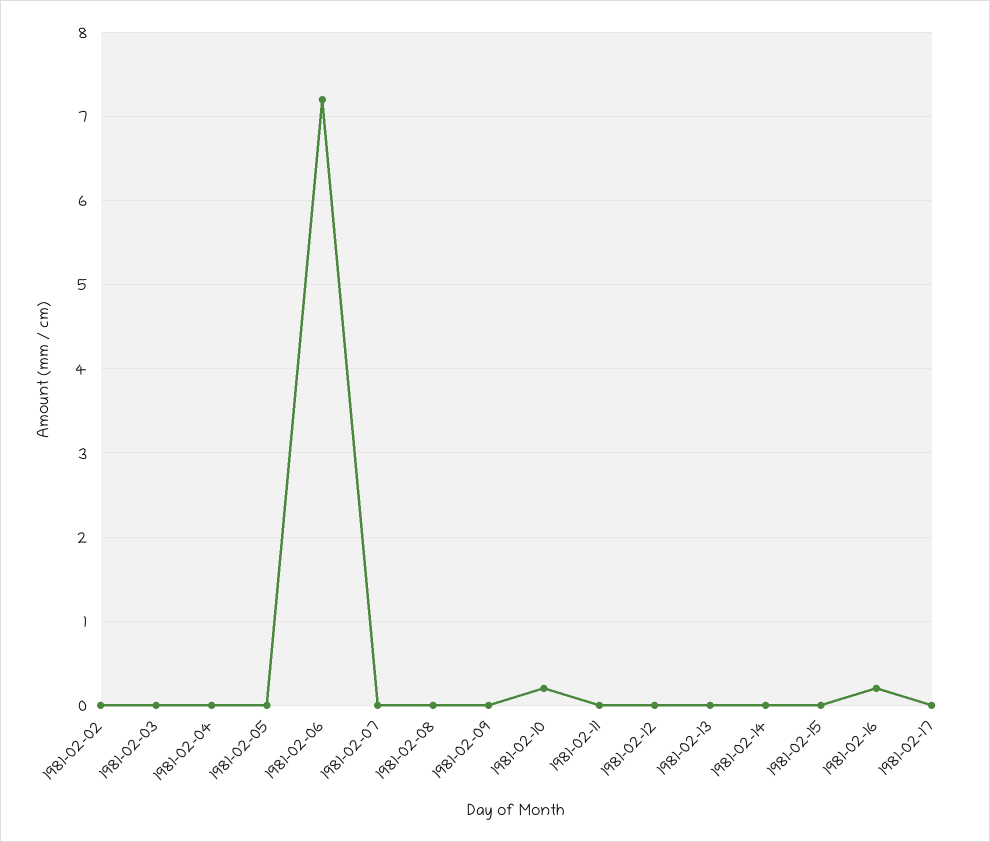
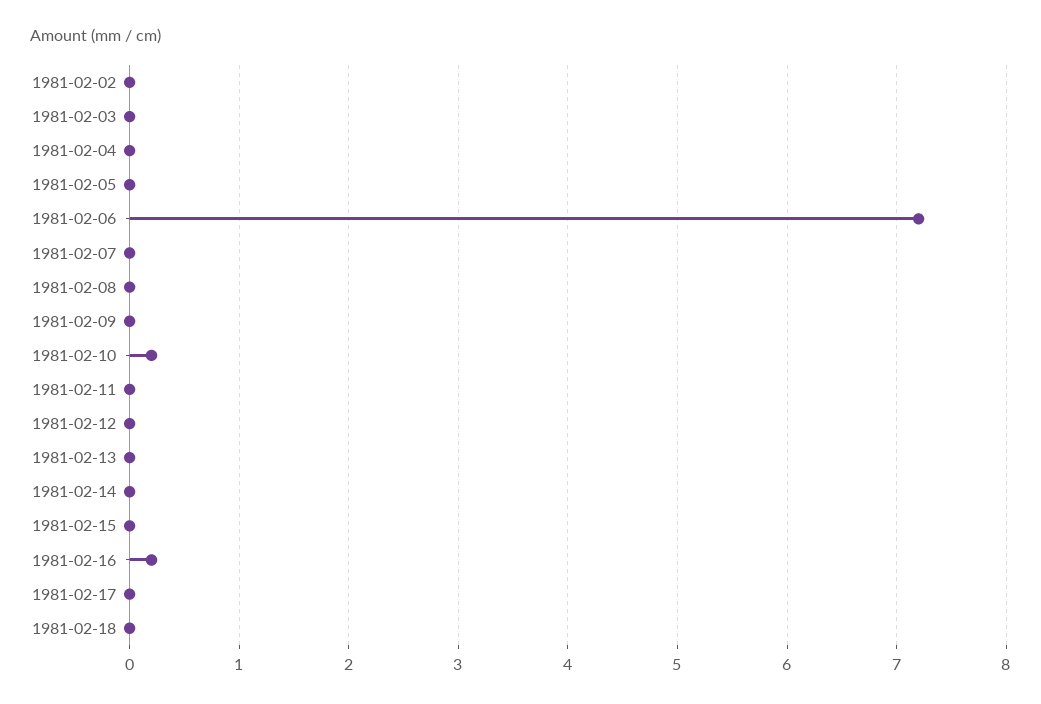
1981-02-18: none -> 0

